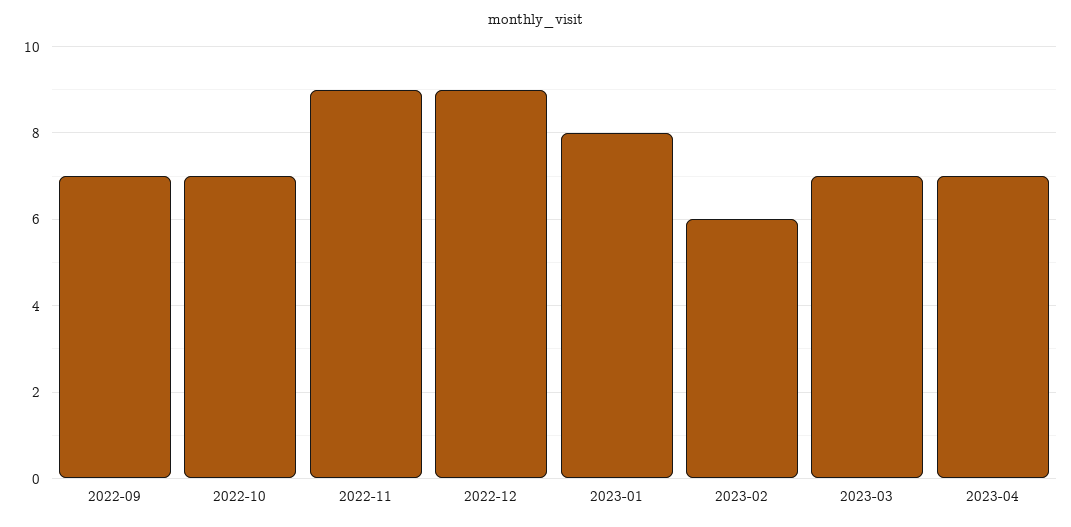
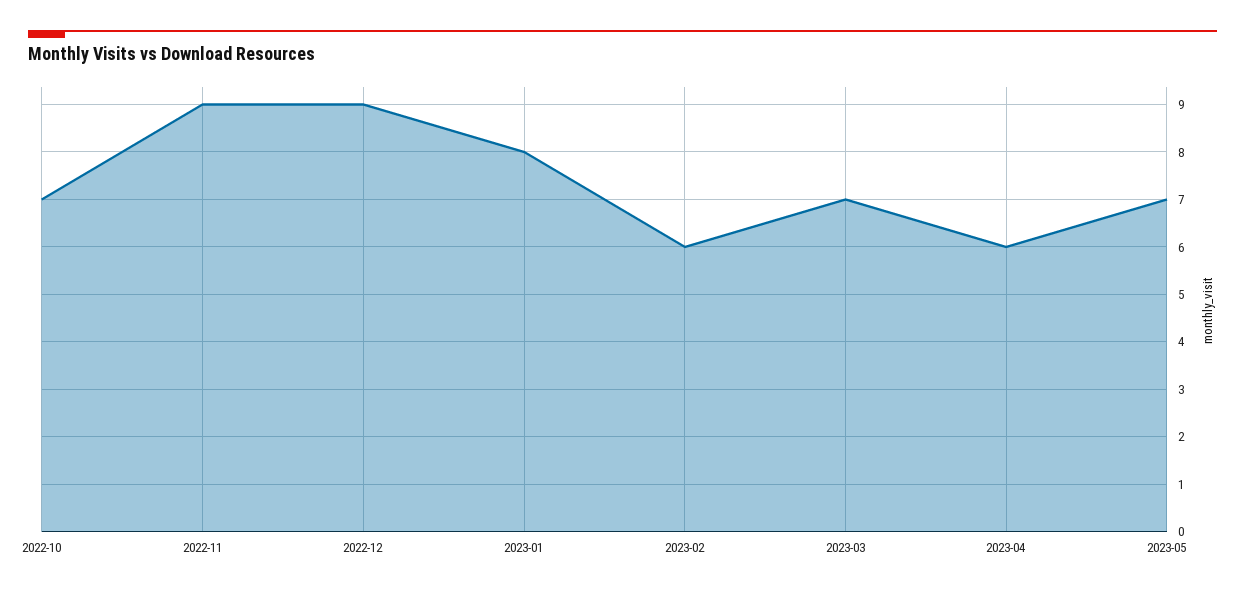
2022-09: 7 -> none
2023-04: 7 -> 6
2023-05: none -> 7

